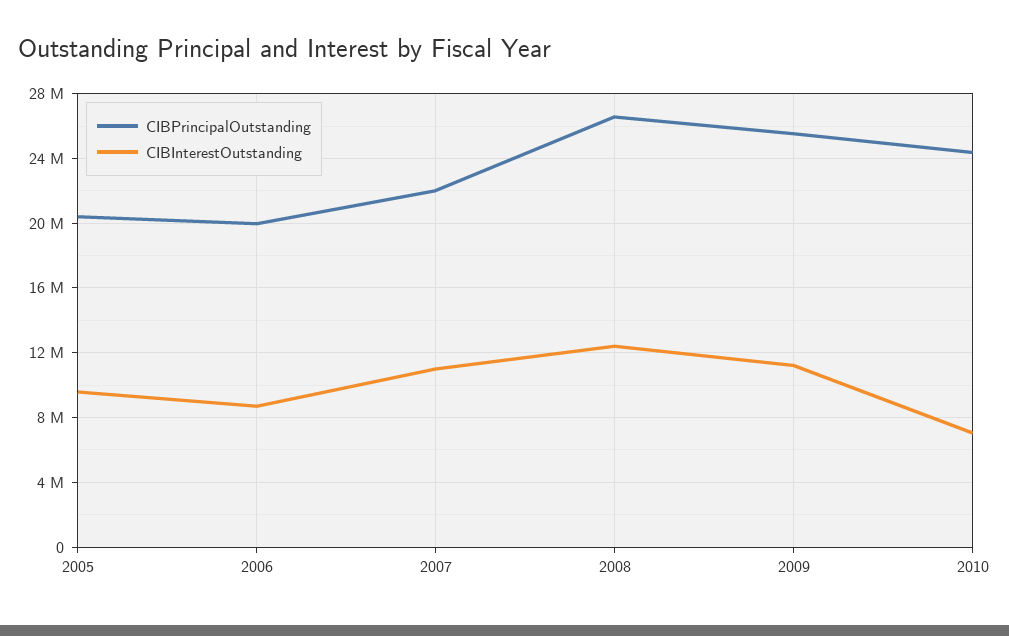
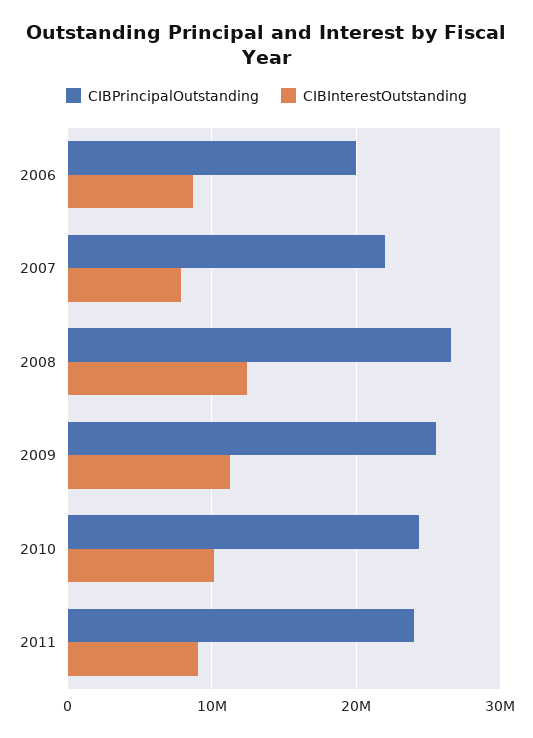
CIBPrincipalOutstanding, 2005: 20500000 -> none
CIBInterestOutstanding, 2005: 9500000 -> none
CIBInterestOutstanding, 2007: 11000000 -> 8000000
CIBInterestOutstanding, 2010: 7000000 -> 10000000
CIBPrincipalOutstanding, 2011: none -> 24000000
CIBInterestOutstanding, 2011: none -> 9000000

